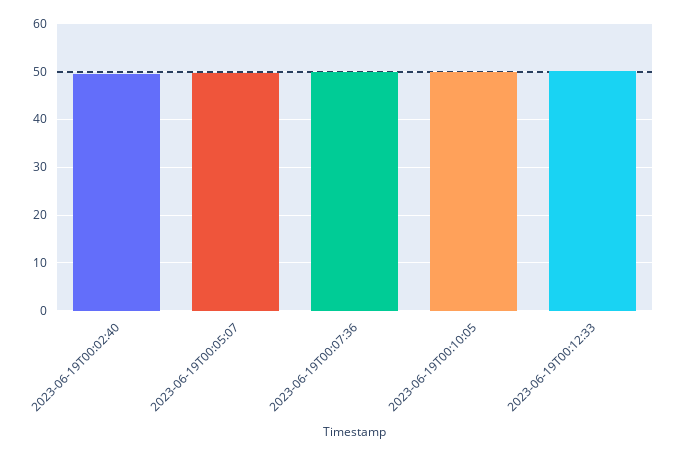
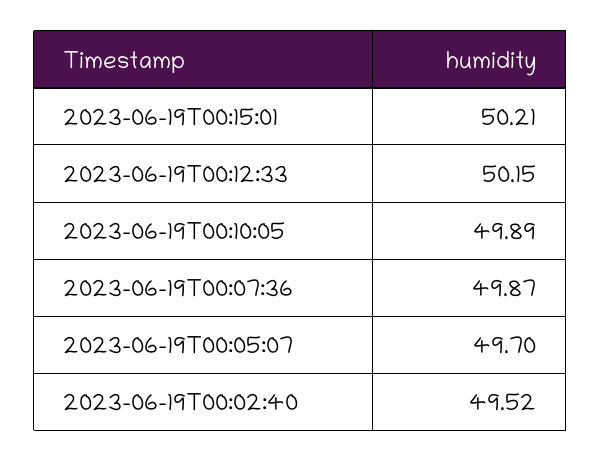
2023-06-19T00:15:01: none -> 50.21

